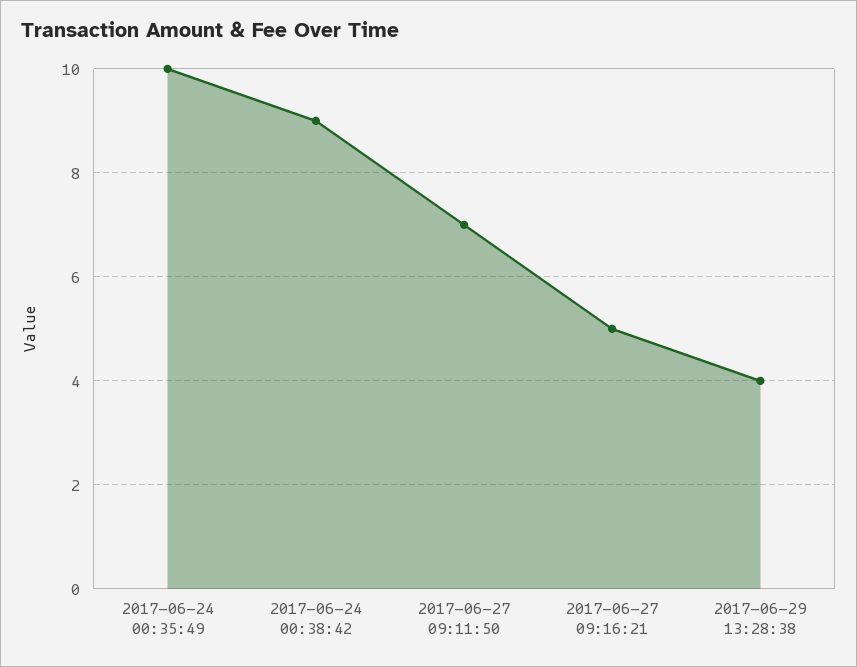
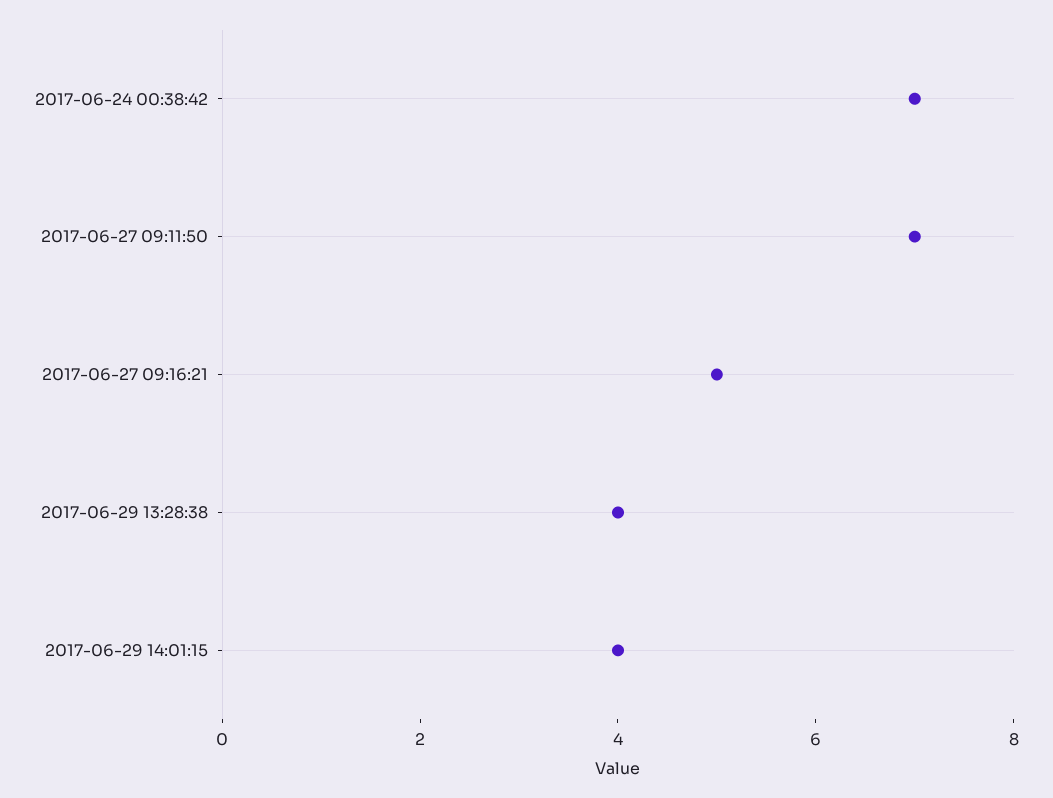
2017-06-24 00:35:49: 10 -> none
2017-06-24 00:38:42: 9 -> 7
2017-06-29 14:01:15: none -> 4

